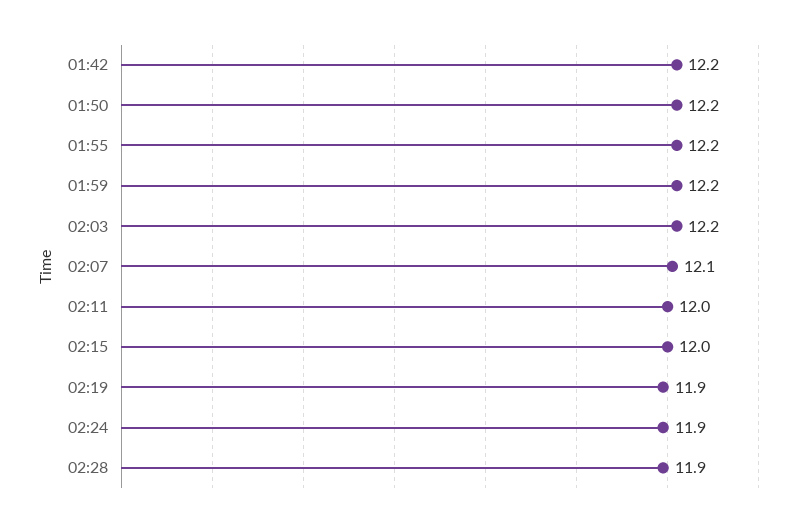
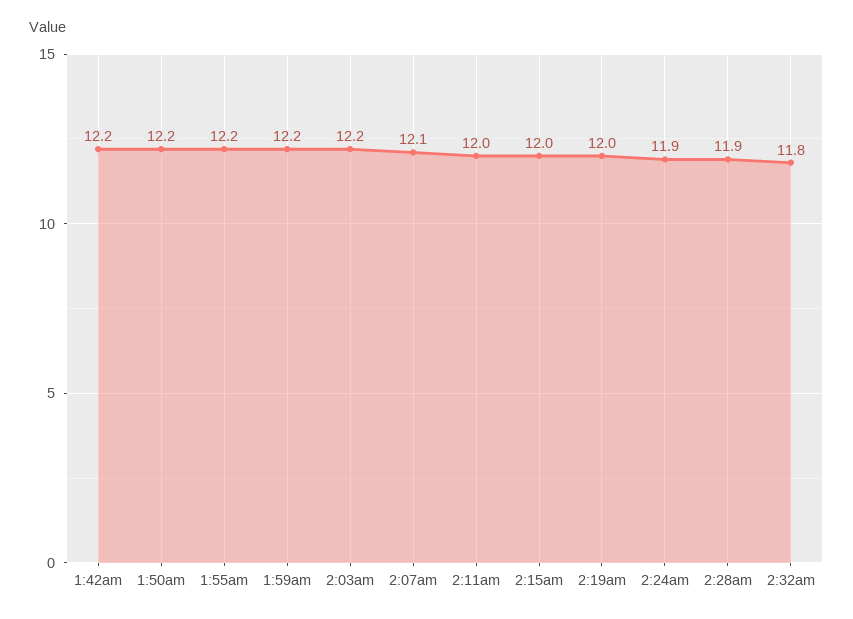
02:19: 11.9 -> 12
2:32am: none -> 11.8

